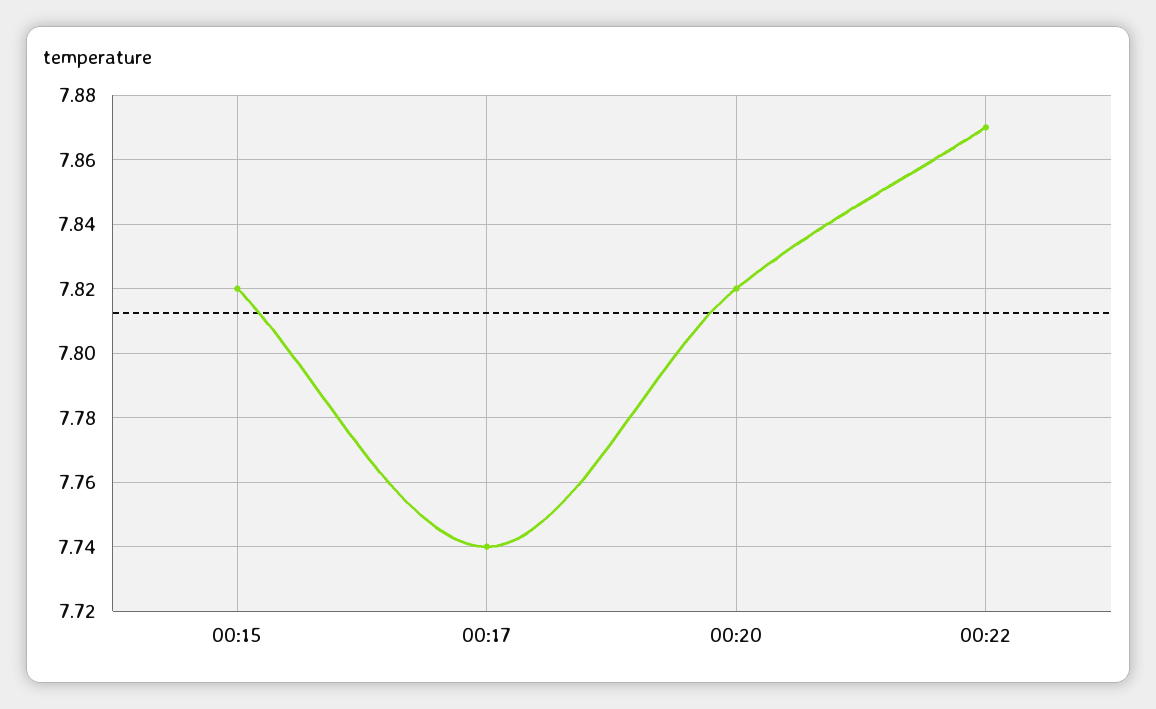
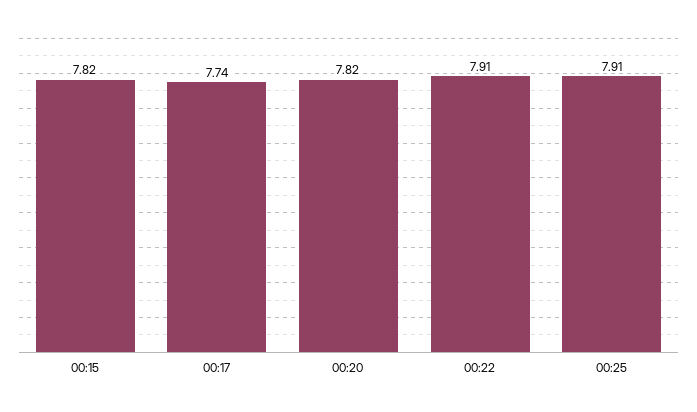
00:22: 7.87 -> 7.91
00:25: none -> 7.91

